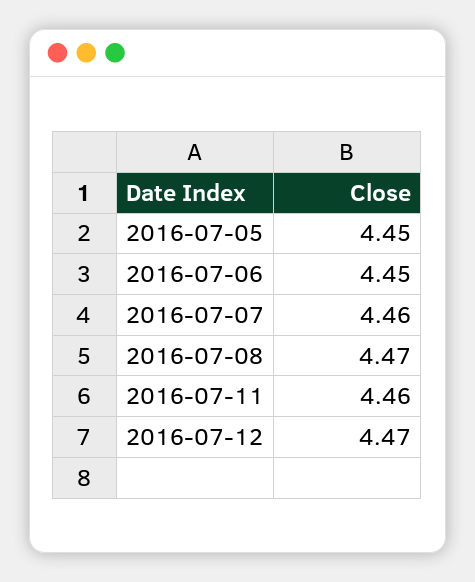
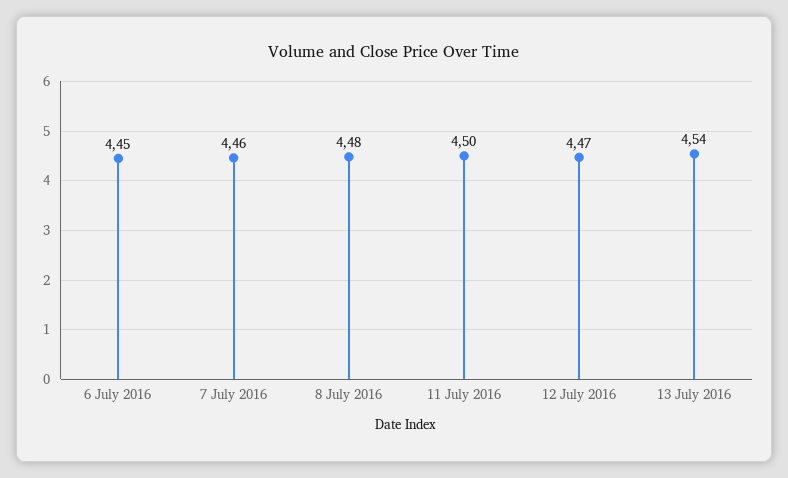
2016-07-05: 4.45 -> none
2016-07-08: 4.47 -> 4.48
2016-07-11: 4.46 -> 4.5
13 July 2016: none -> 4.54

